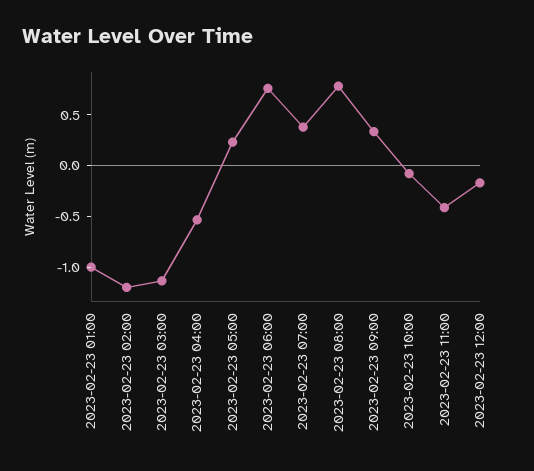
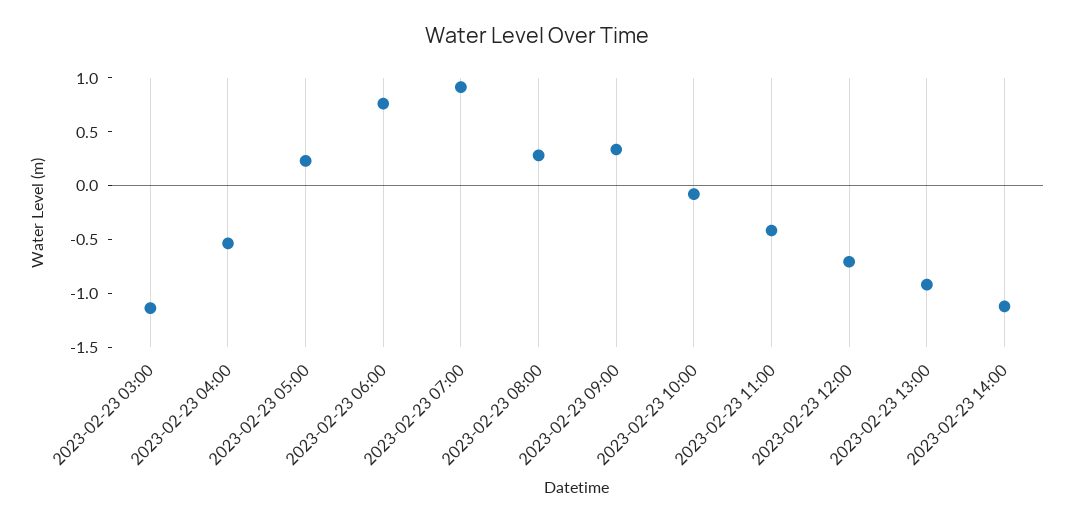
2023-02-23 01:00: -1 -> none
2023-02-23 02:00: -1.2 -> none
2023-02-23 07:00: 0.4 -> 0.9
2023-02-23 08:00: 0.8 -> 0.3
2023-02-23 12:00: -0.2 -> -0.7
2023-02-23 13:00: none -> -0.9
2023-02-23 14:00: none -> -1.1

